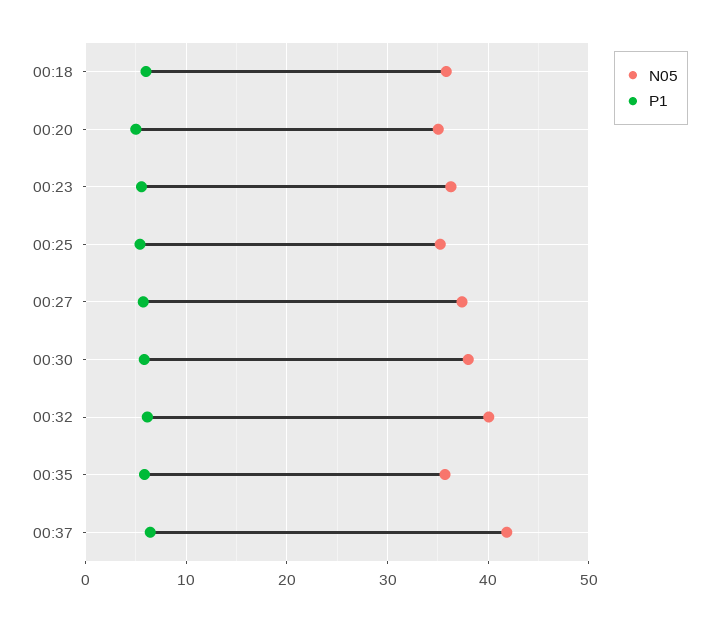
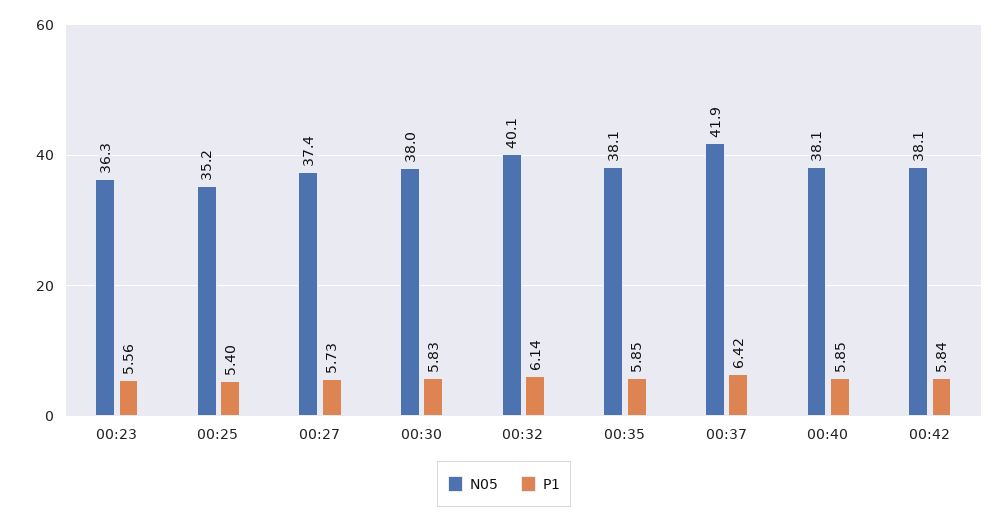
N05, 00:18: 36 -> none
P1, 00:18: 6 -> none
N05, 00:20: 35 -> none
P1, 00:20: 5 -> none
N05, 00:35: 36 -> 38.1
N05, 00:40: none -> 38.1
P1, 00:40: none -> 5.85
N05, 00:42: none -> 38.1
P1, 00:42: none -> 5.84

